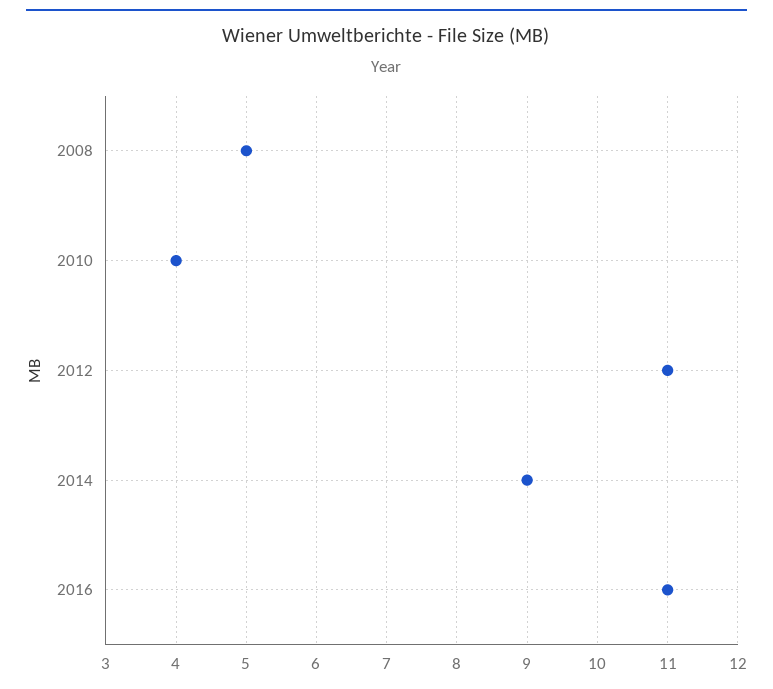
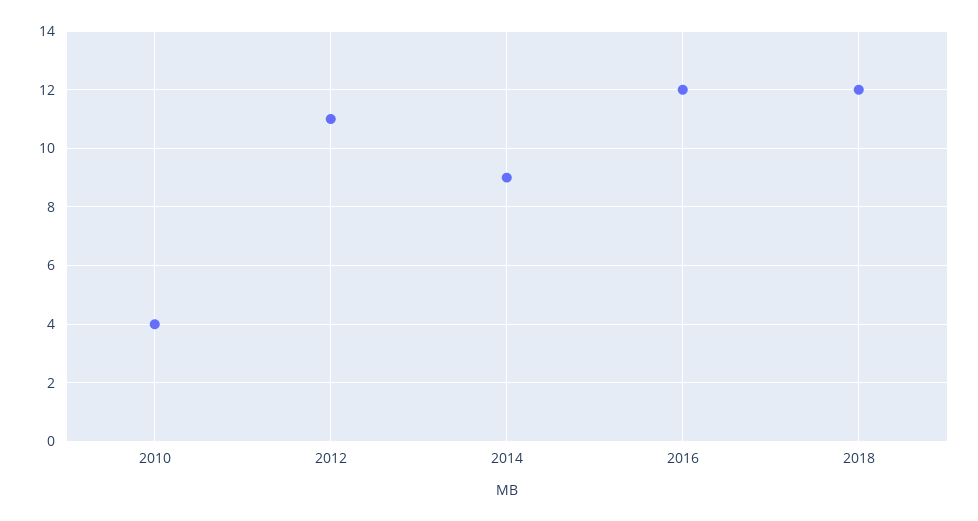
2008: 5 -> none
2016: 11 -> 12
2018: none -> 12

